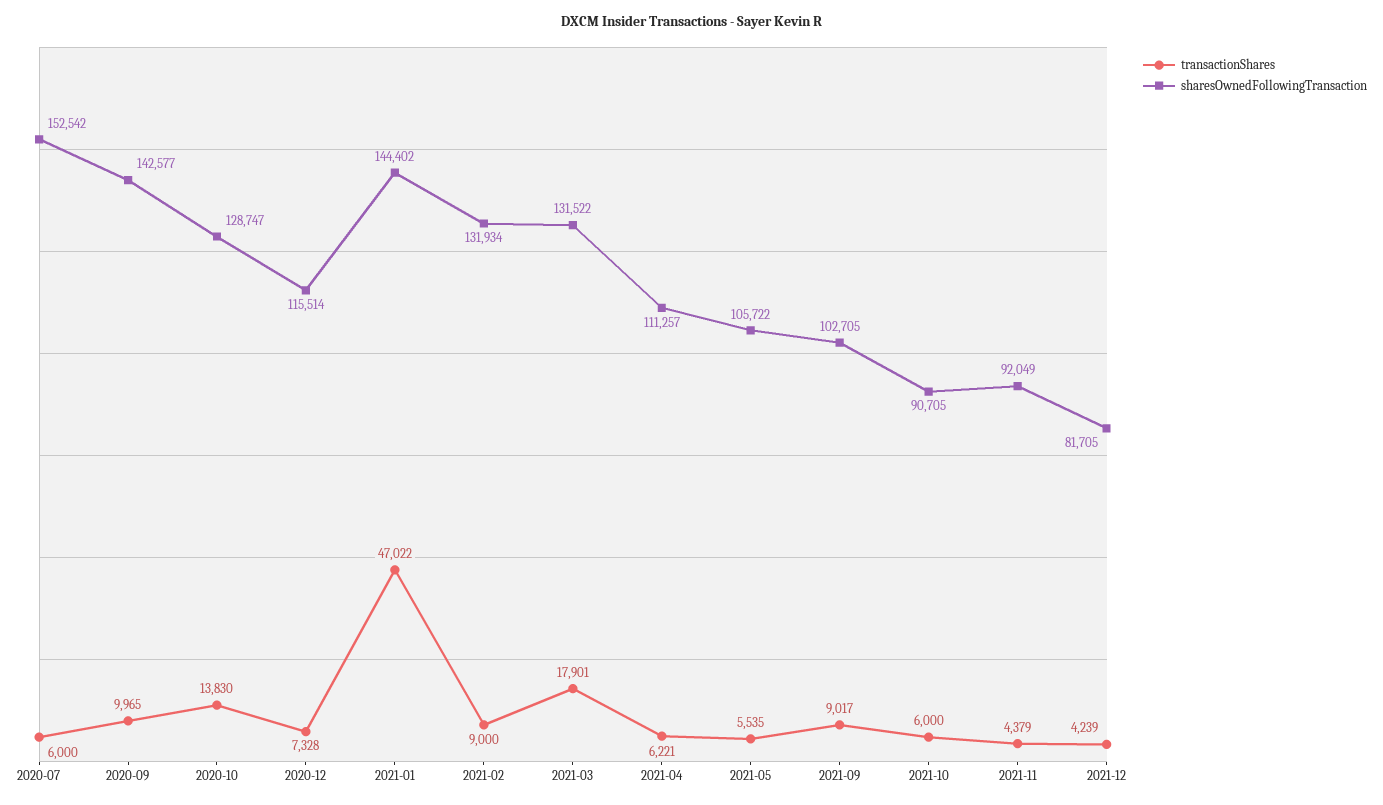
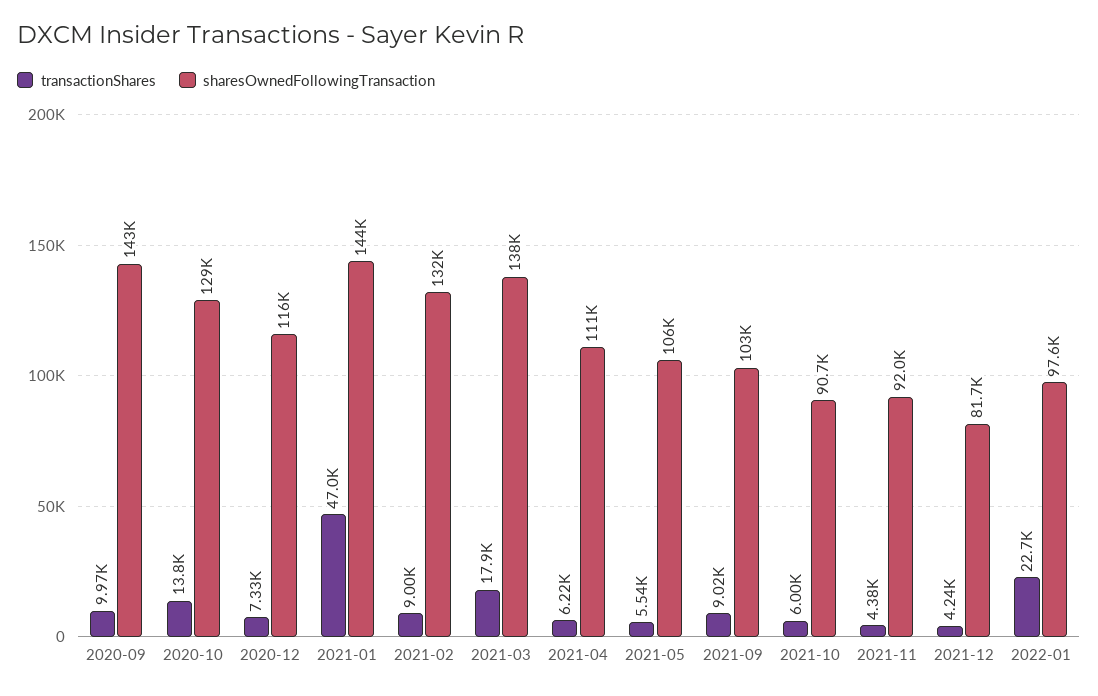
transactionShares, 2020-07: 6000 -> none
sharesOwnedFollowingTransaction, 2020-07: 152542 -> none
sharesOwnedFollowingTransaction, 2021-03: 131522 -> 138000
transactionShares, 2022-01: none -> 22700
sharesOwnedFollowingTransaction, 2022-01: none -> 97600

